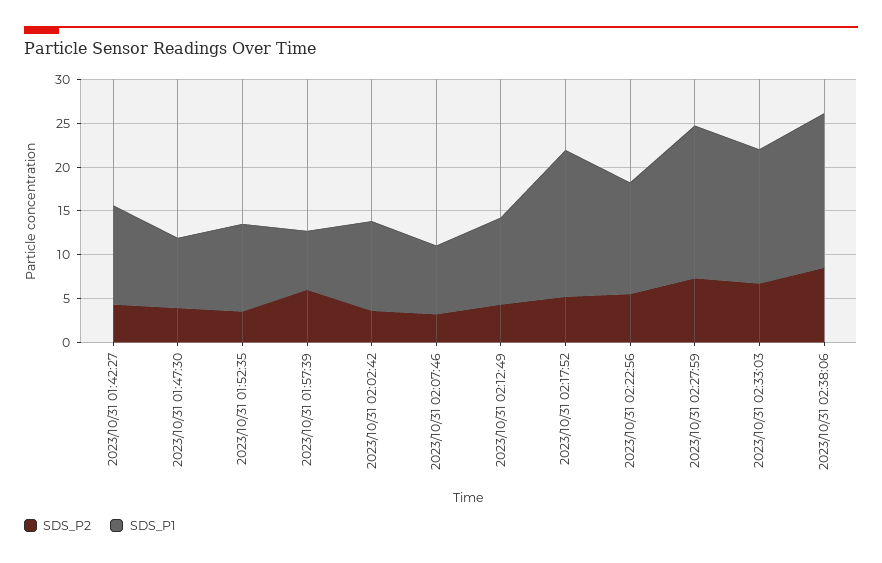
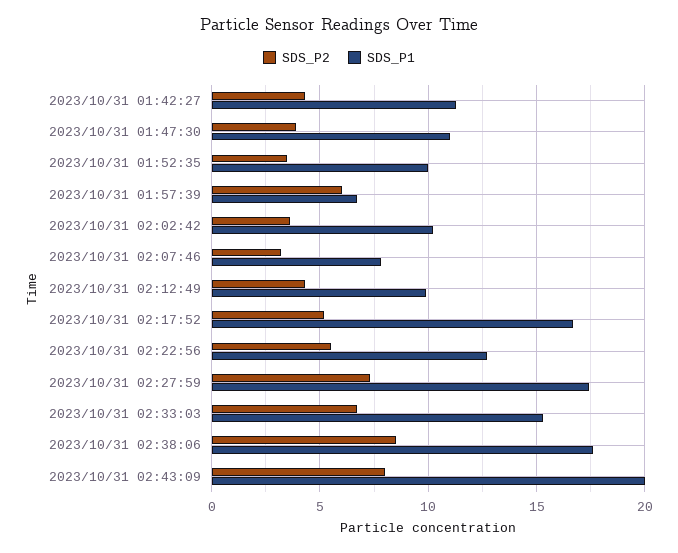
SDS_P1, 2023/10/31 01:47:30: 8 -> 11
SDS_P2, 2023/10/31 02:43:09: none -> 8
SDS_P1, 2023/10/31 02:43:09: none -> 20

